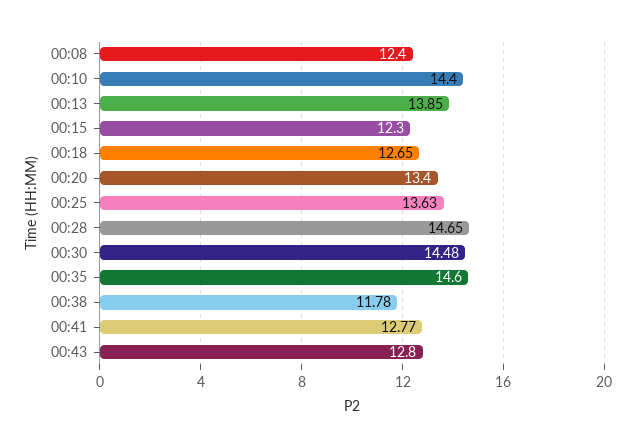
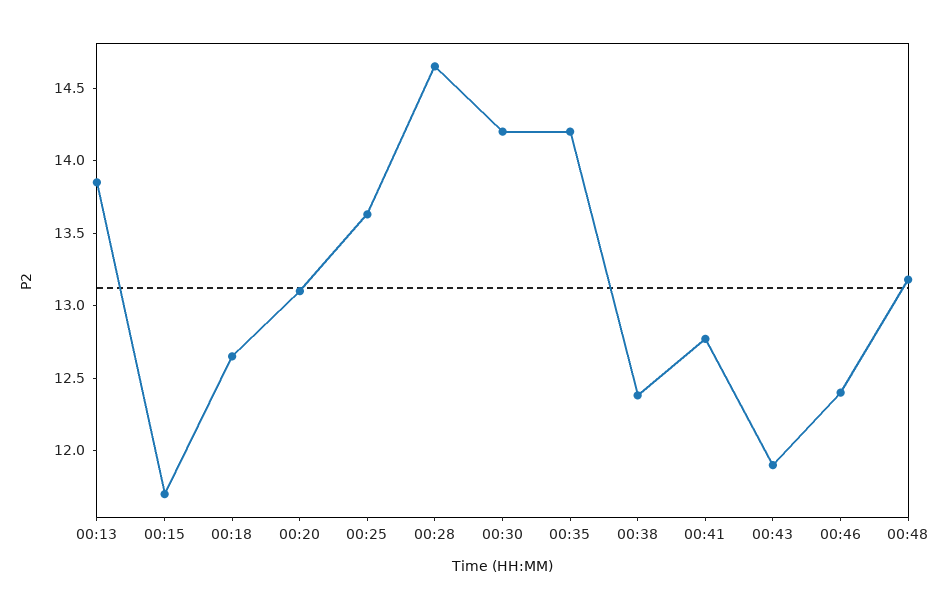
00:08: 12.4 -> none
00:10: 14.4 -> none
00:15: 12.3 -> 11.7
00:20: 13.4 -> 13.1
00:30: 14.48 -> 14.2
00:35: 14.6 -> 14.2
00:38: 11.78 -> 12.4
00:43: 12.8 -> 11.9
00:46: none -> 12.4
00:48: none -> 13.2

